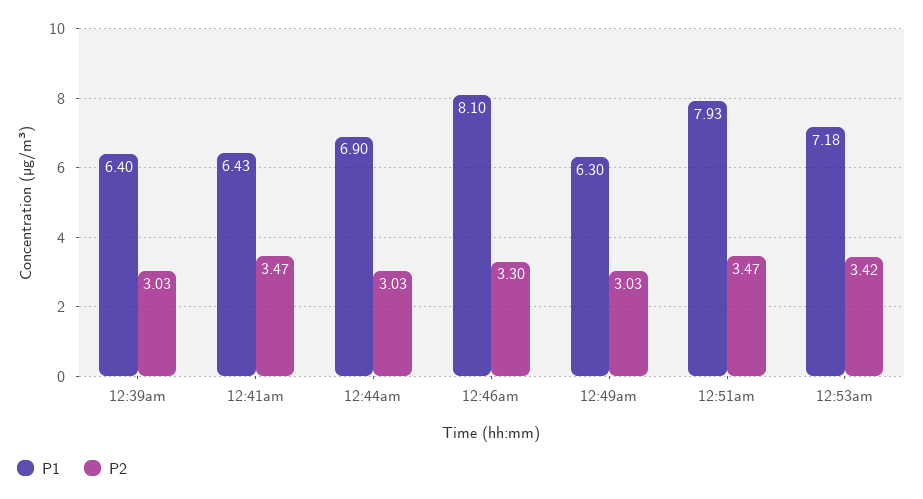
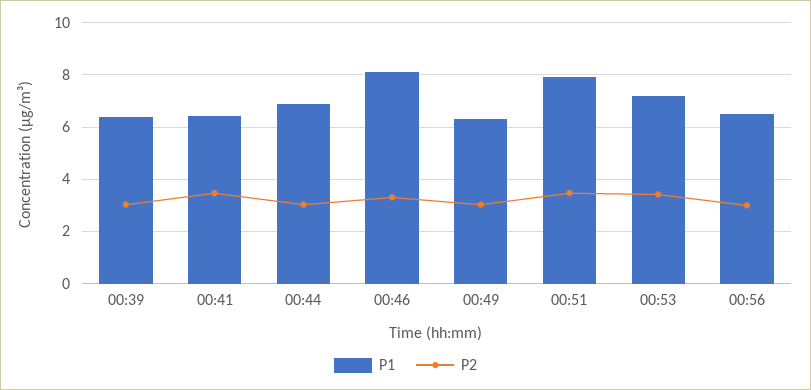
P1, 00:56: none -> 6.5
P2, 00:56: none -> 3

